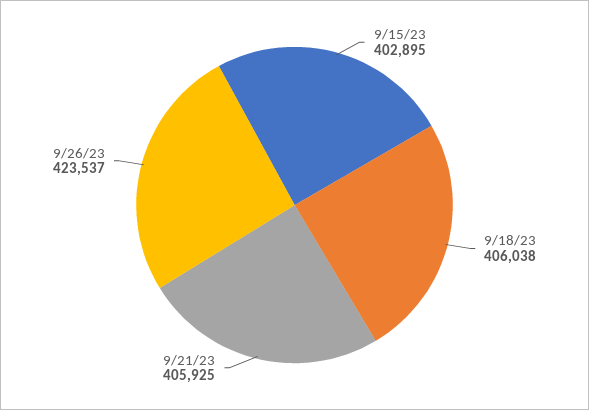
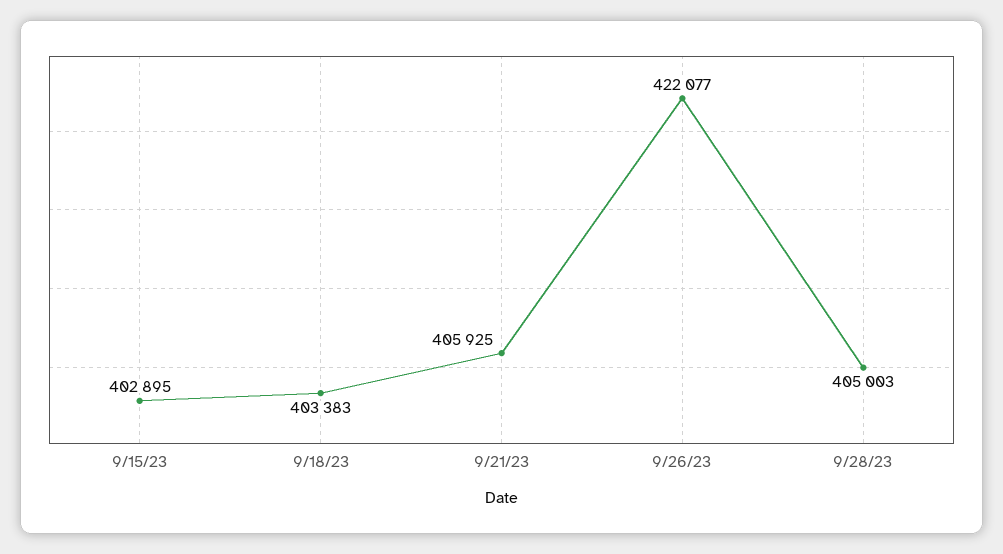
9/18/23: 406038 -> 403383
9/26/23: 423537 -> 422077
9/28/23: none -> 405003

